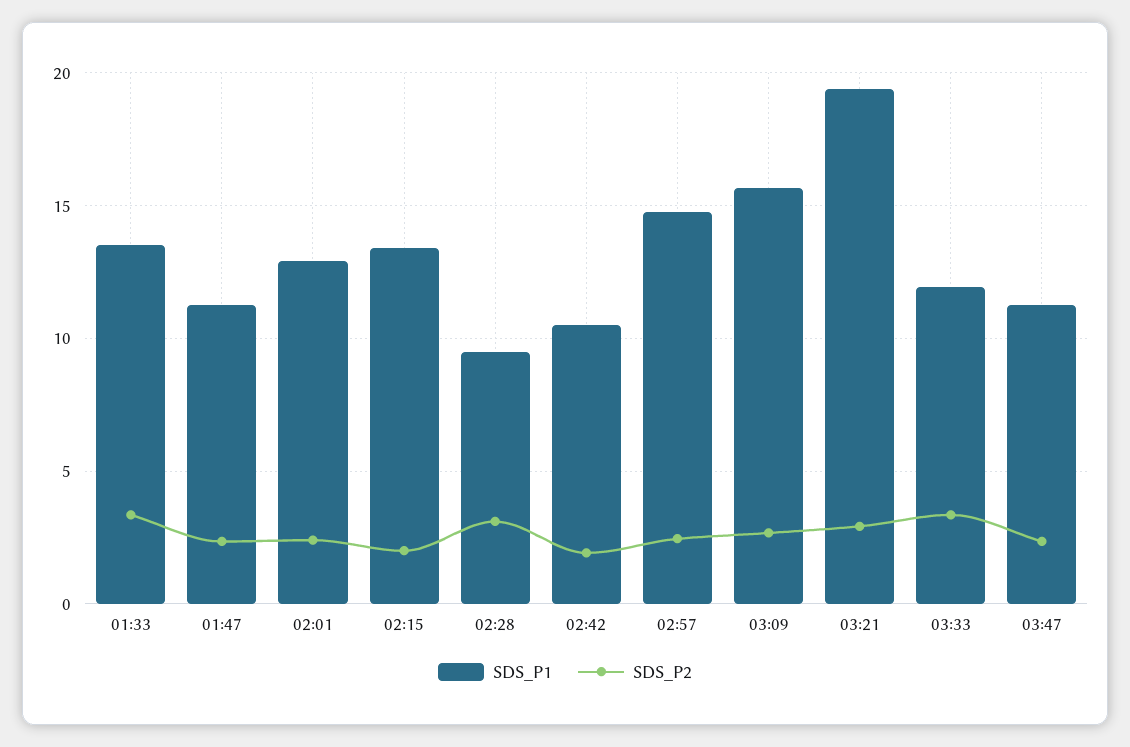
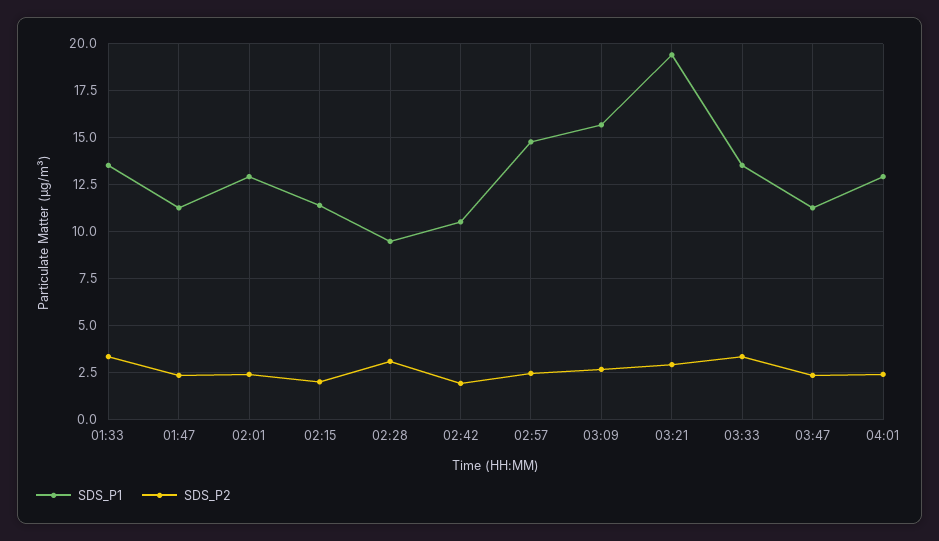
SDS_P1, 02:15: 13.5 -> 11.5
SDS_P1, 03:33: 12 -> 13.5
SDS_P1, 04:01: none -> 13
SDS_P2, 04:01: none -> 2.5

